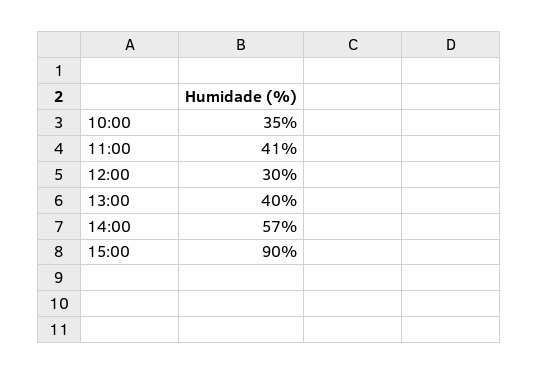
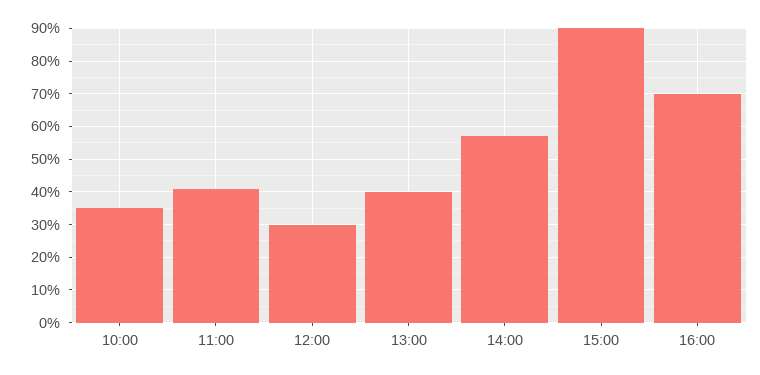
16:00: none -> 70

